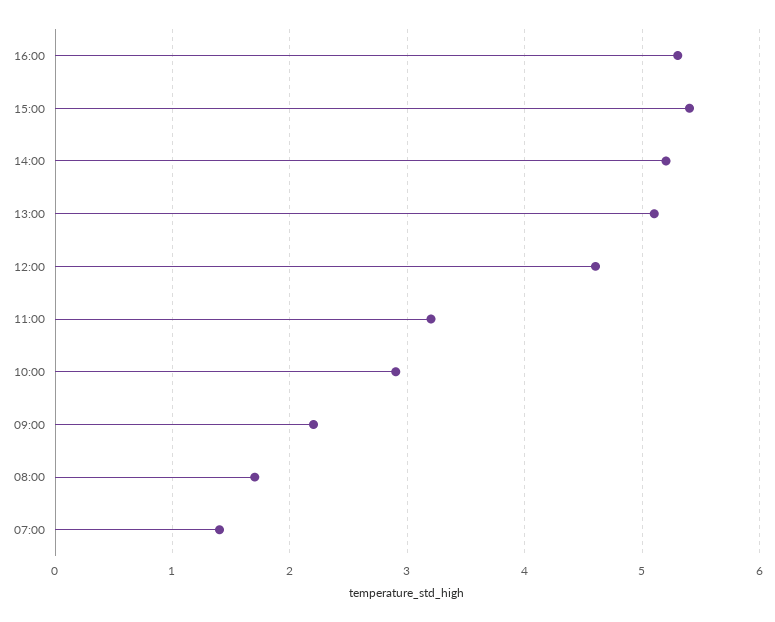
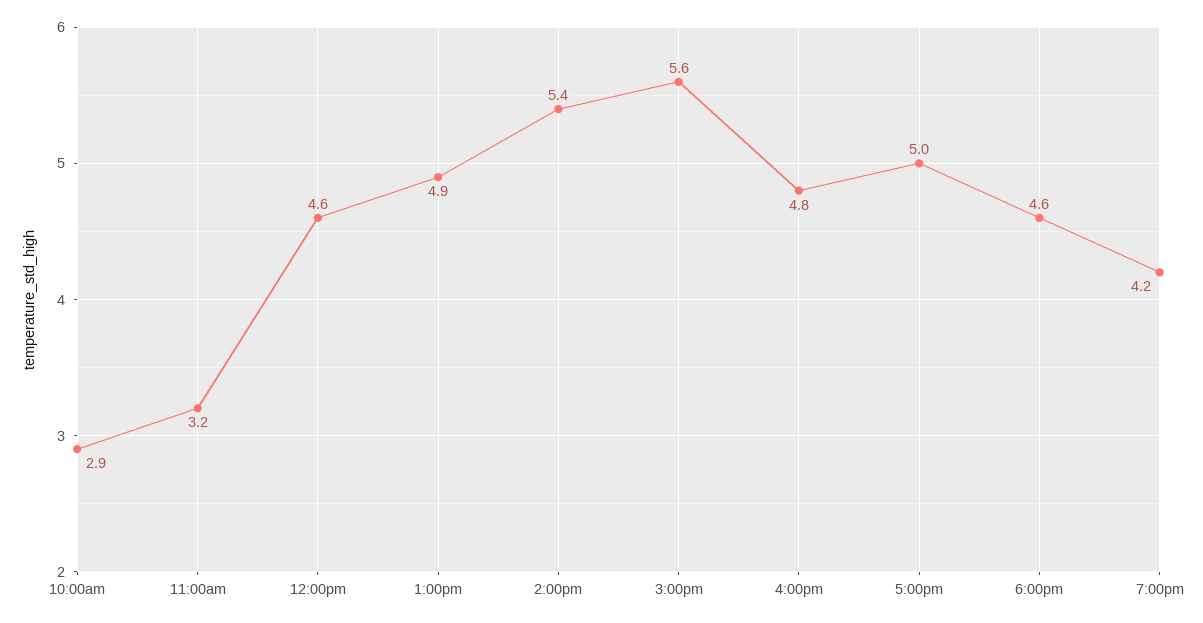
16:00: 5.3 -> 4.8
15:00: 5.4 -> 5.6
14:00: 5.2 -> 5.4
13:00: 5.1 -> 4.9
09:00: 2.2 -> none
08:00: 1.7 -> none
07:00: 1.4 -> none
5:00pm: none -> 5
6:00pm: none -> 4.6
7:00pm: none -> 4.2

